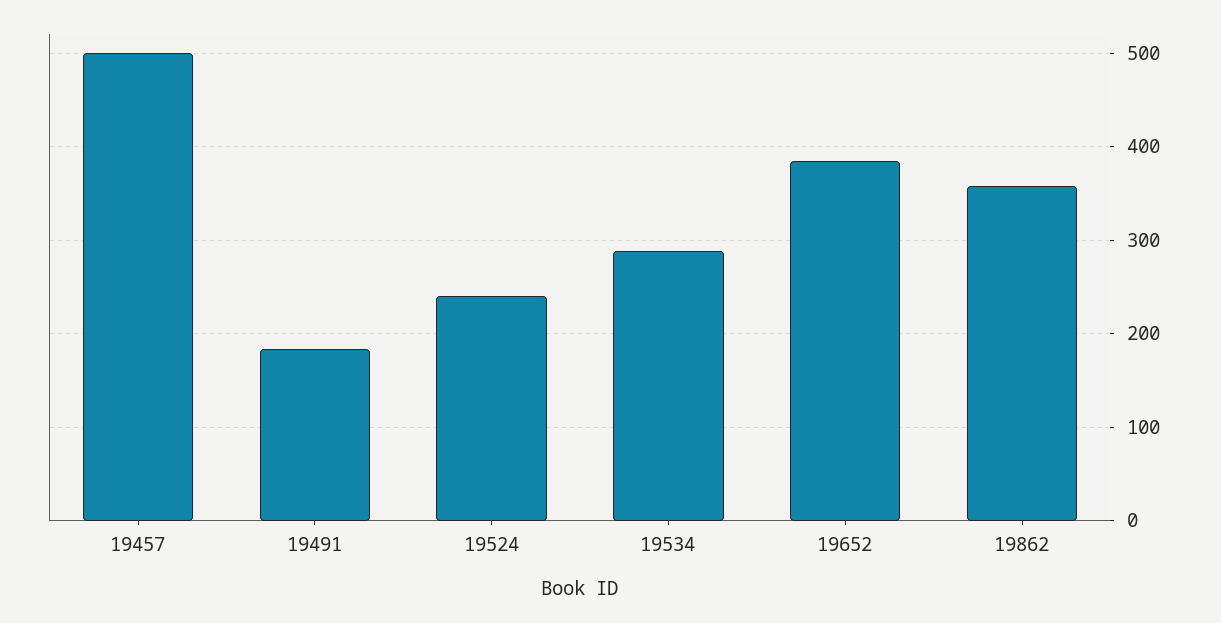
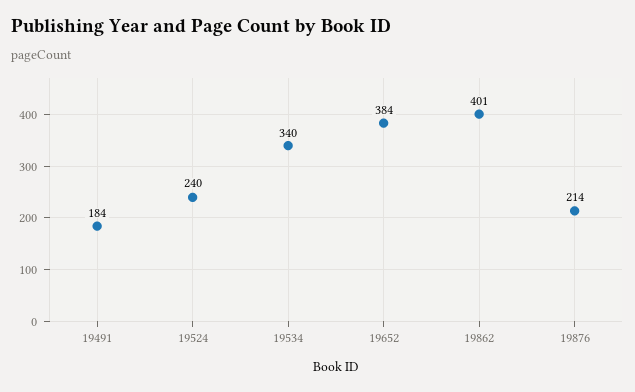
19457: 500 -> none
19534: 290 -> 340
19862: 360 -> 401
19876: none -> 214

